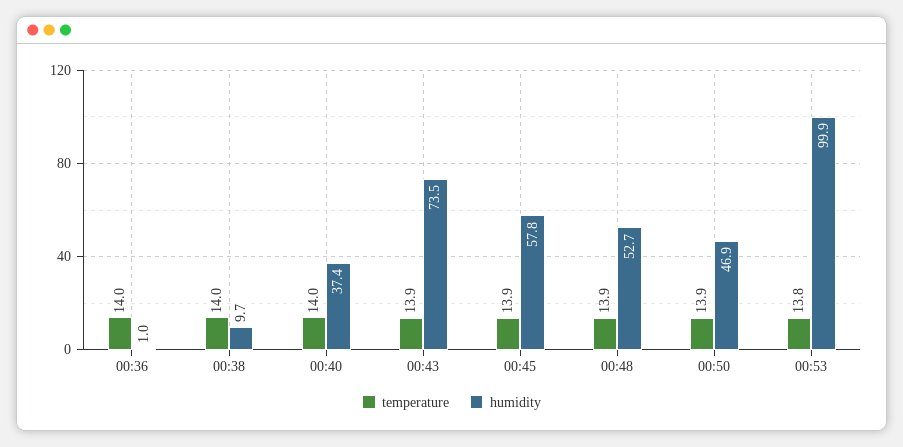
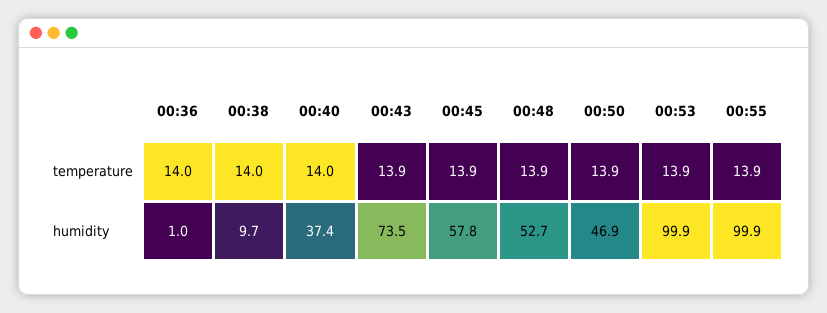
temperature, 00:53: 13.8 -> 13.9
temperature, 00:55: none -> 13.9
humidity, 00:55: none -> 99.9

